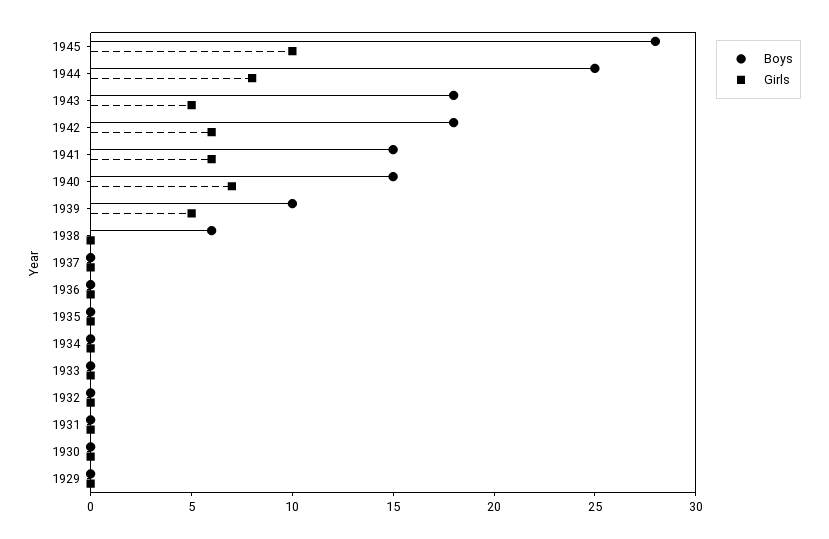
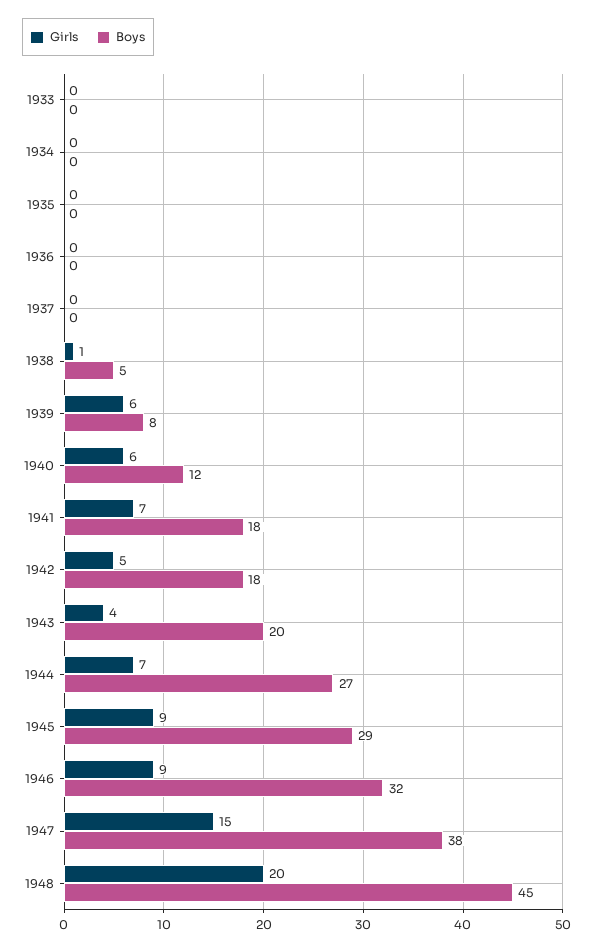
Boys, 1945: 28 -> 29
Girls, 1945: 10 -> 9
Boys, 1944: 25 -> 27
Girls, 1944: 8 -> 7
Boys, 1943: 18 -> 20
Girls, 1943: 5 -> 4
Girls, 1942: 6 -> 5
Boys, 1941: 15 -> 18
Girls, 1941: 6 -> 7
Boys, 1940: 15 -> 12
Girls, 1940: 7 -> 6
Boys, 1939: 10 -> 8
Girls, 1939: 5 -> 6
Boys, 1938: 6 -> 5
Girls, 1938: 0 -> 1
Boys, 1932: 0 -> none
Girls, 1932: 0 -> none
Boys, 1931: 0 -> none
Girls, 1931: 0 -> none
Boys, 1930: 0 -> none
Girls, 1930: 0 -> none
Boys, 1929: 0 -> none
Girls, 1929: 0 -> none
Girls, 1946: none -> 9
Boys, 1946: none -> 32
Girls, 1947: none -> 15
Boys, 1947: none -> 38
Girls, 1948: none -> 20
Boys, 1948: none -> 45

